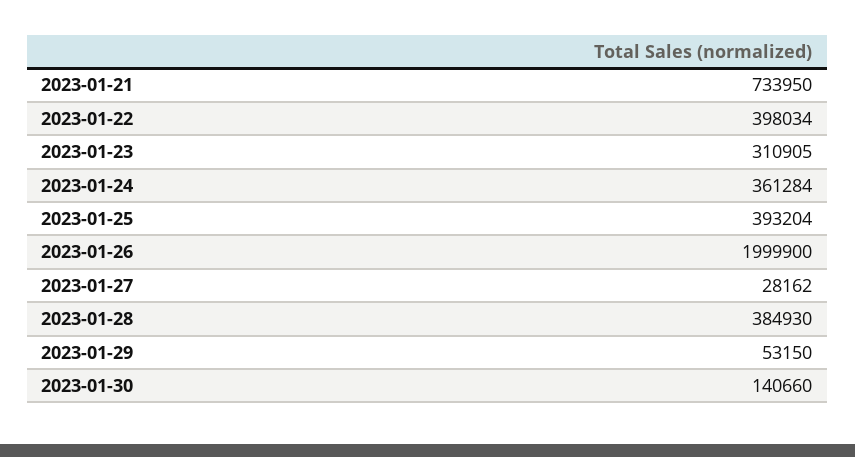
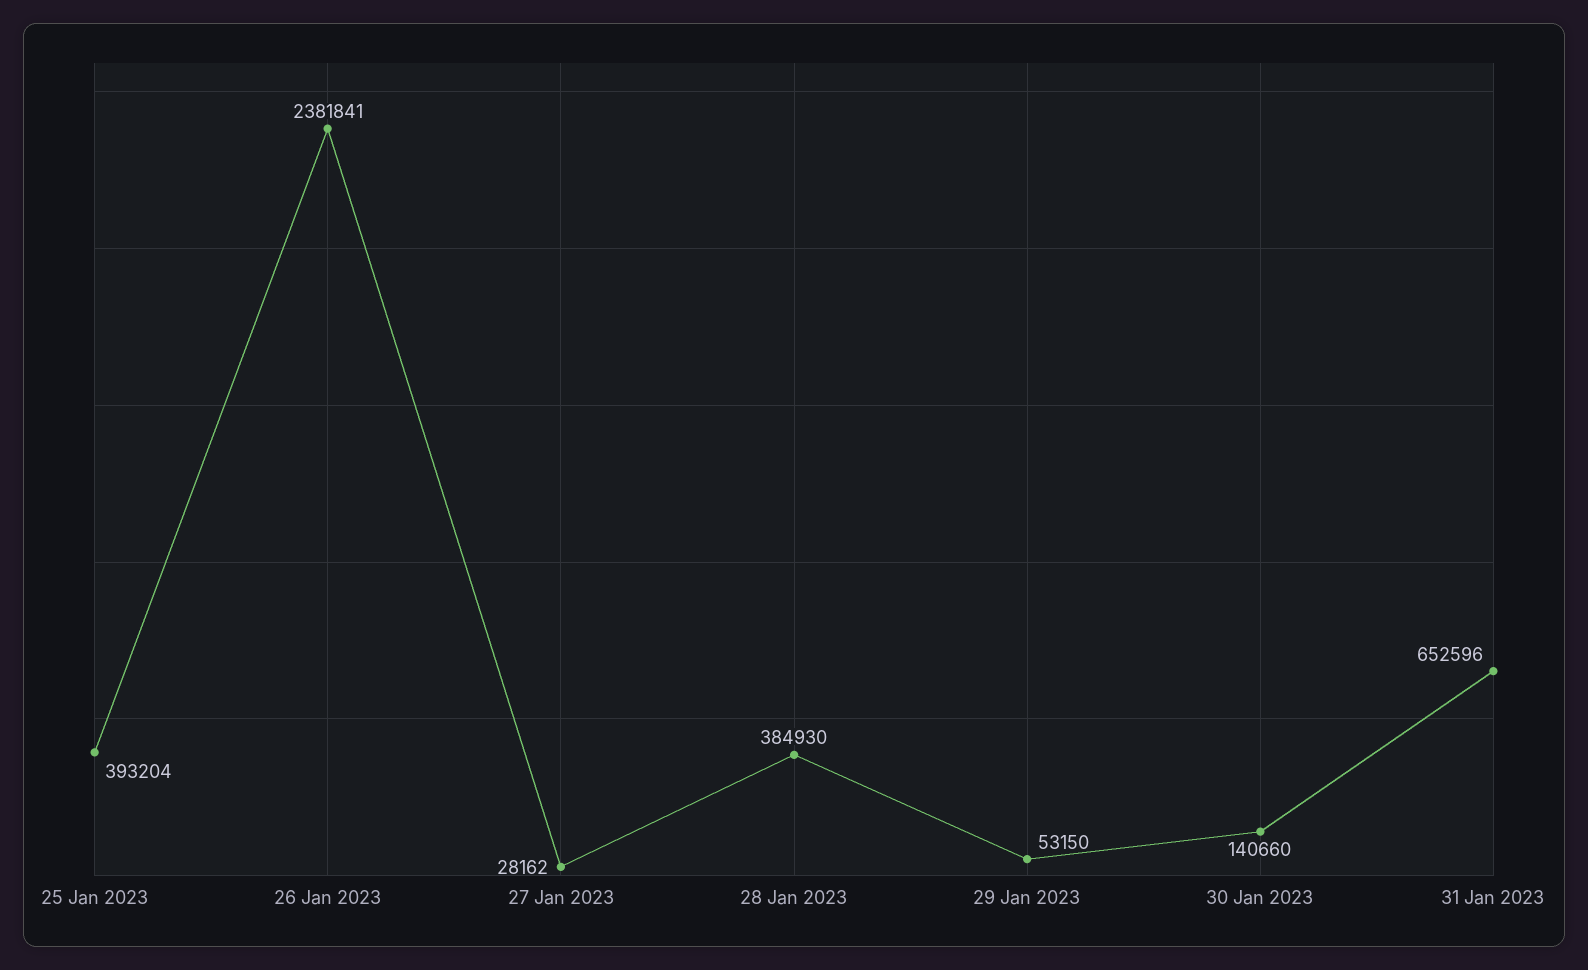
2023-01-21: 733950 -> none
2023-01-22: 398034 -> none
2023-01-23: 310905 -> none
2023-01-24: 361284 -> none
2023-01-26: 1999900 -> 2381841
31 Jan 2023: none -> 652596

